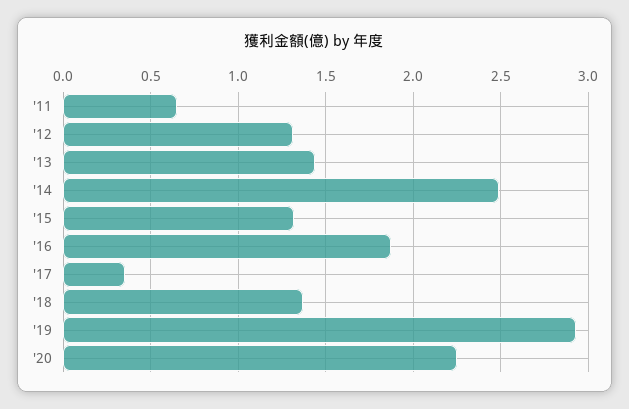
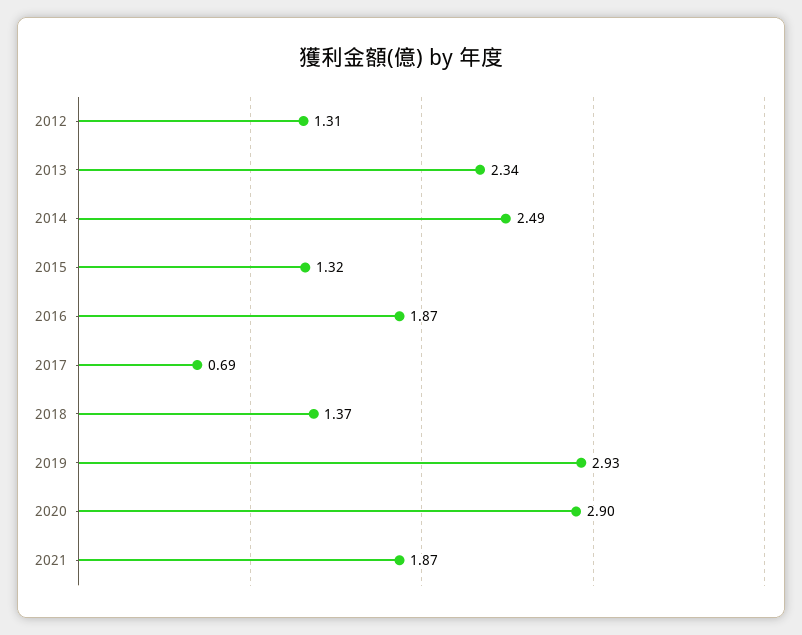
'11: 0.65 -> none
'13: 1.45 -> 2.34
'17: 0.35 -> 0.69
'20: 2.25 -> 2.9
2021: none -> 1.87

